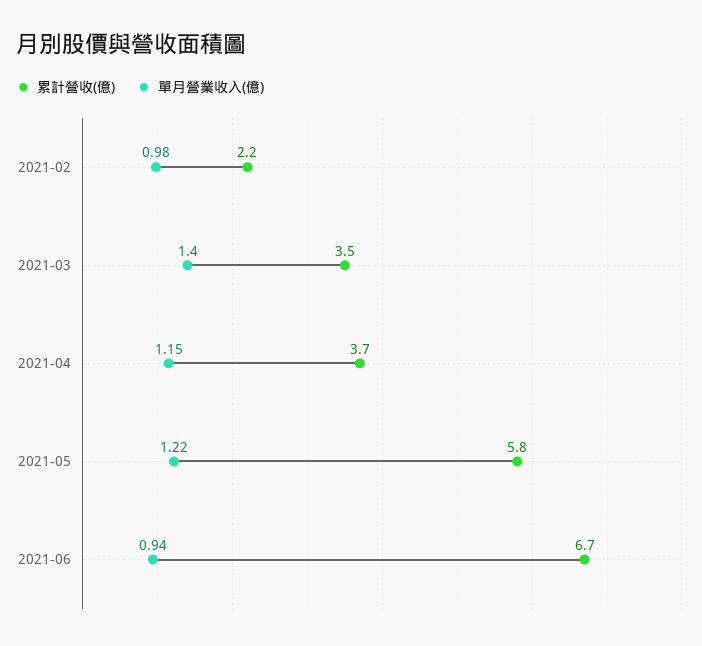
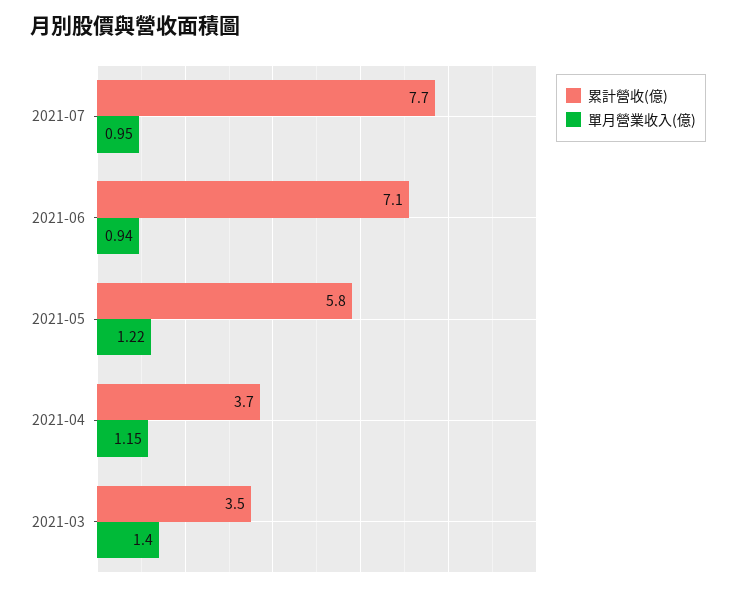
累計營收(億), 2021-02: 2.2 -> none
單月營業收入(億), 2021-02: 0.98 -> none
累計營收(億), 2021-06: 6.7 -> 7.1
累計營收(億), 2021-07: none -> 7.7
單月營業收入(億), 2021-07: none -> 0.95

